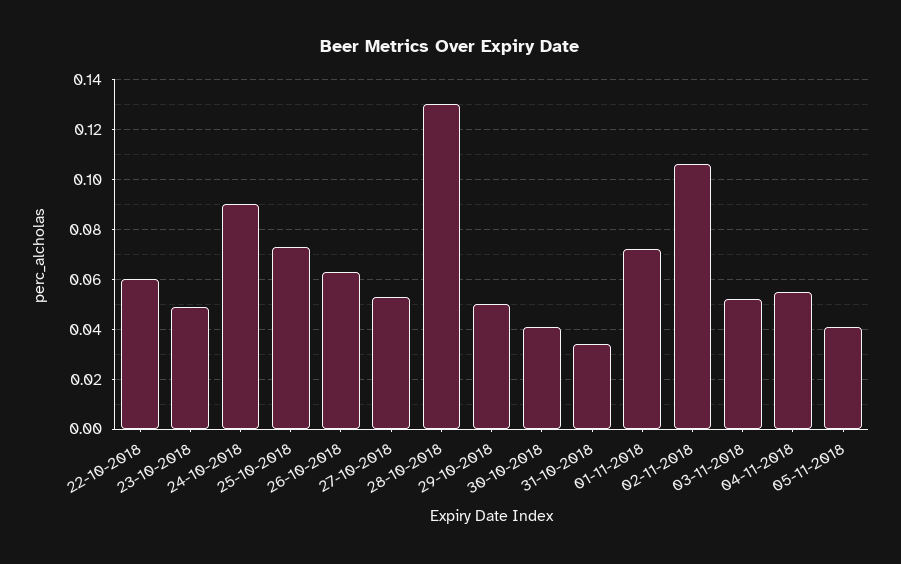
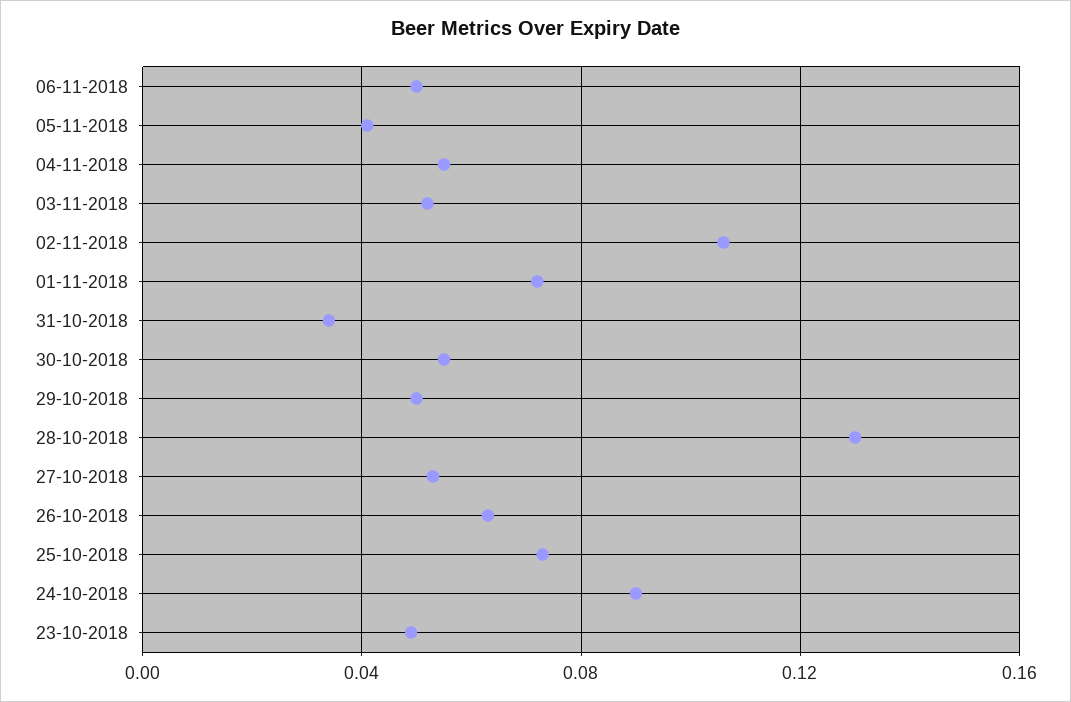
22-10-2018: 0.06 -> none
30-10-2018: 0.04 -> 0.055
06-11-2018: none -> 0.05

